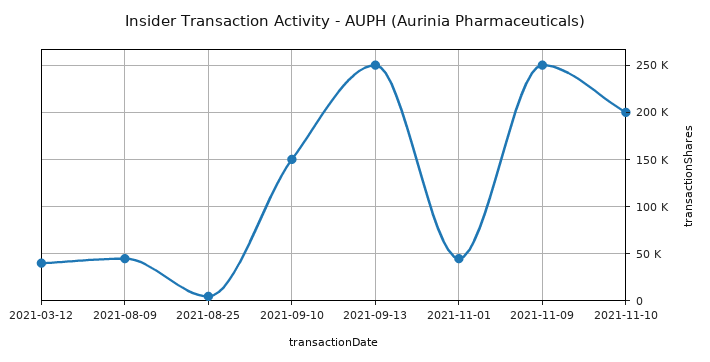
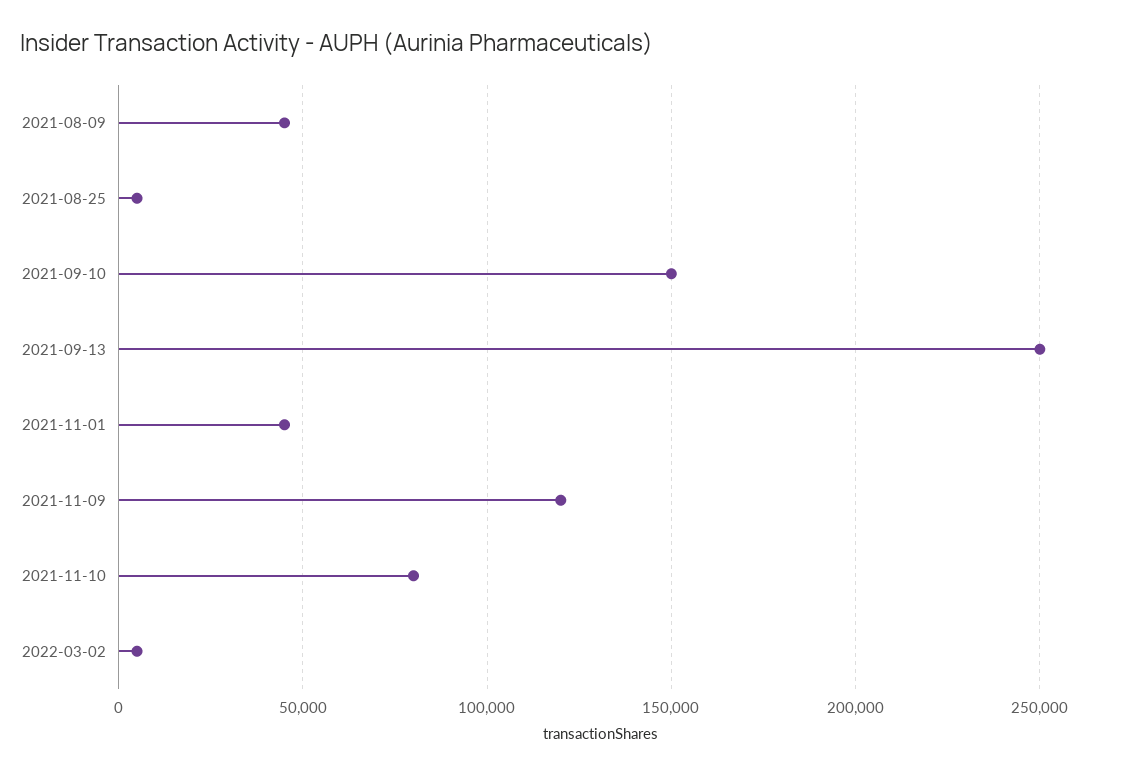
2021-03-12: 40000 -> none
2021-11-09: 250000 -> 120000
2021-11-10: 200000 -> 80000
2022-03-02: none -> 5000

